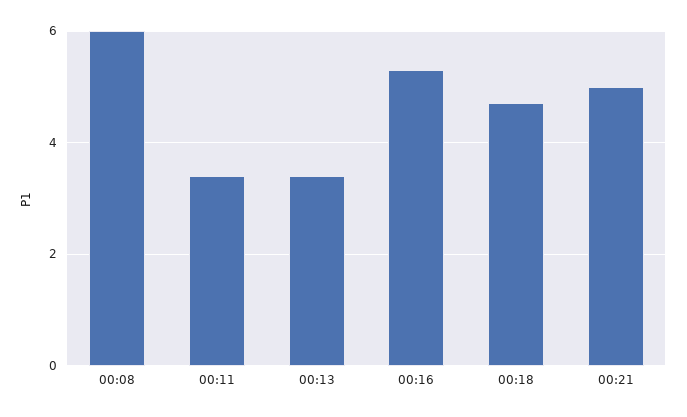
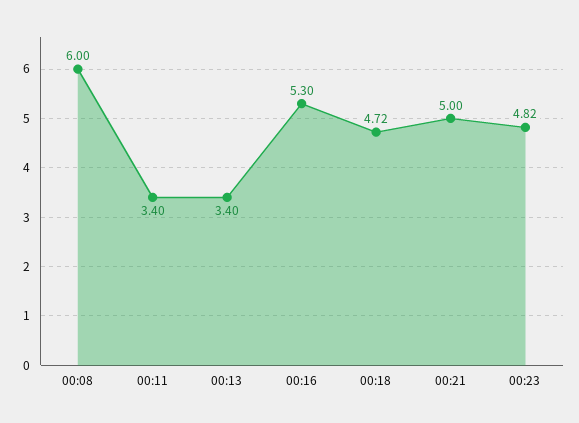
00:23: none -> 4.82

